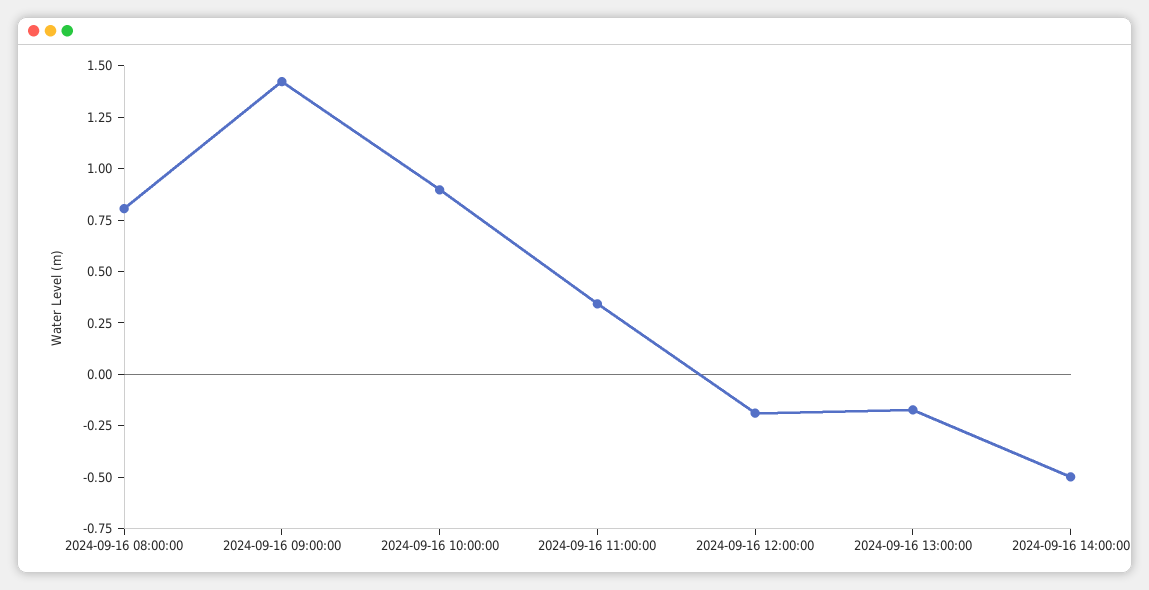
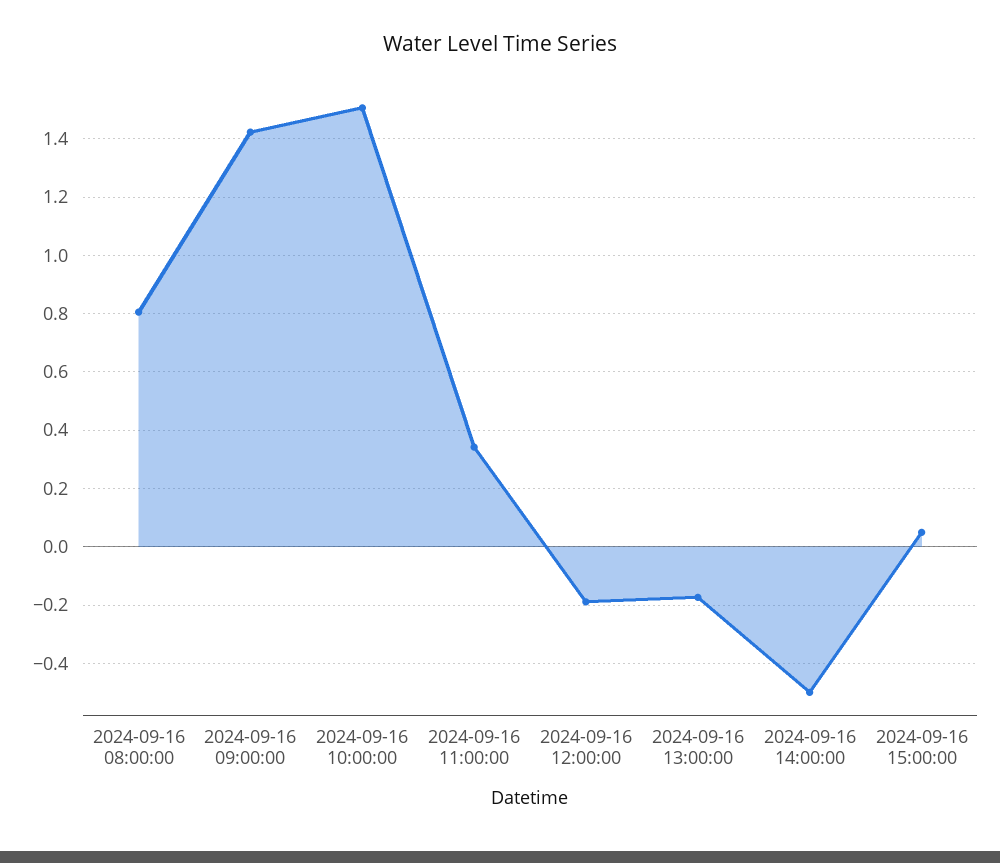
2024-09-16 10:00:00: 0.9 -> 1.5
2024-09-16 15:00:00: none -> 0.05

